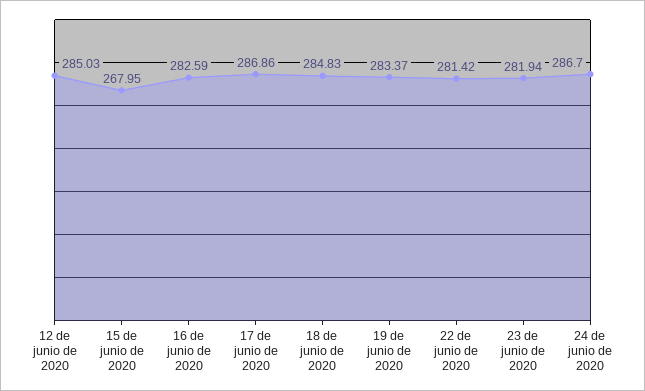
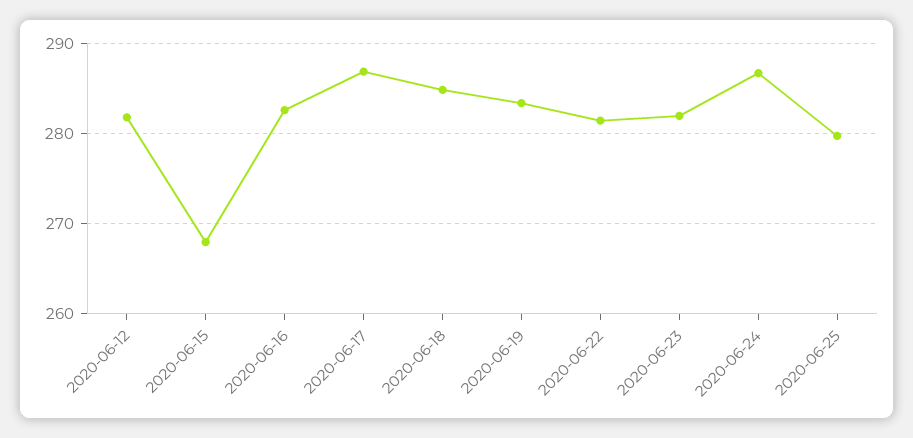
12 de junio de 2020: 285.03 -> 282
2020-06-25: none -> 280

